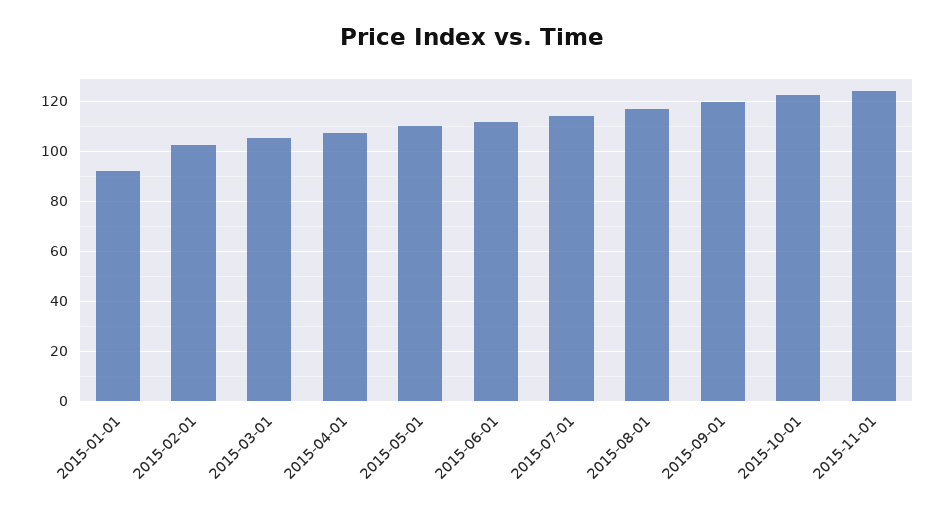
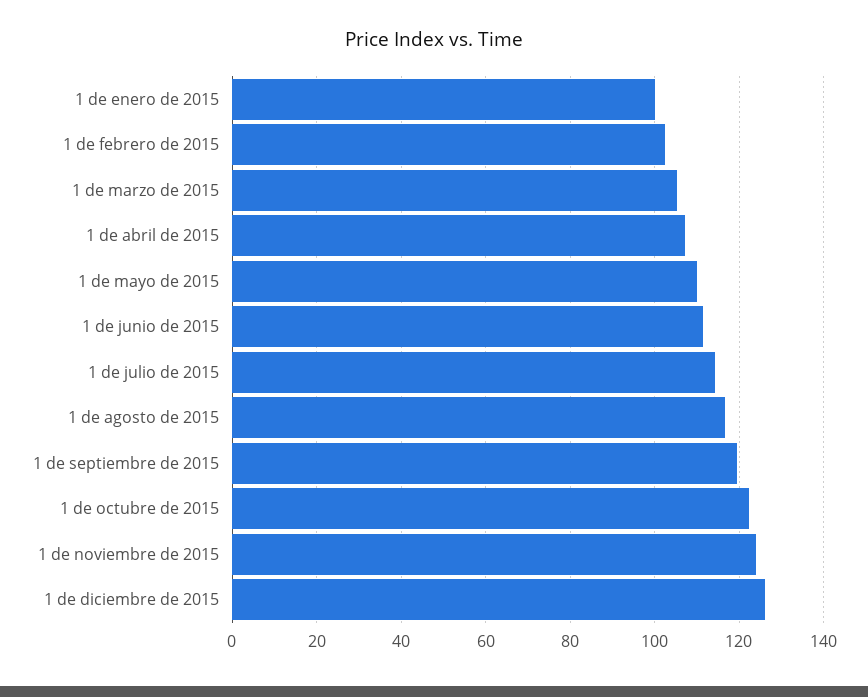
2015-01-01: 92.5 -> 100
1 de diciembre de 2015: none -> 126

